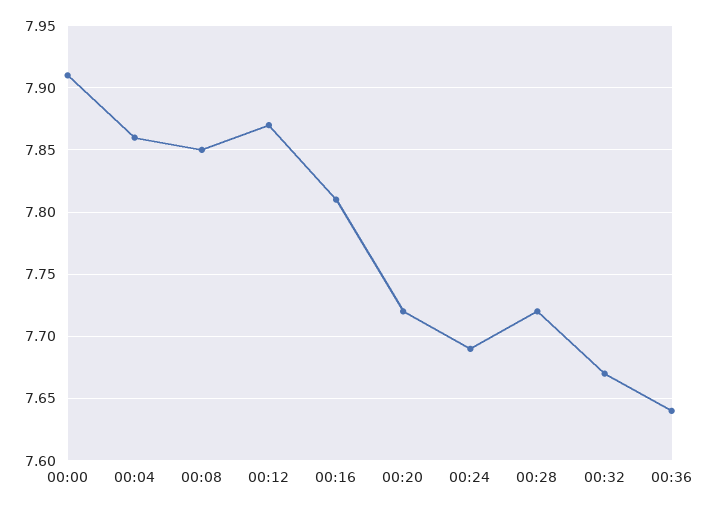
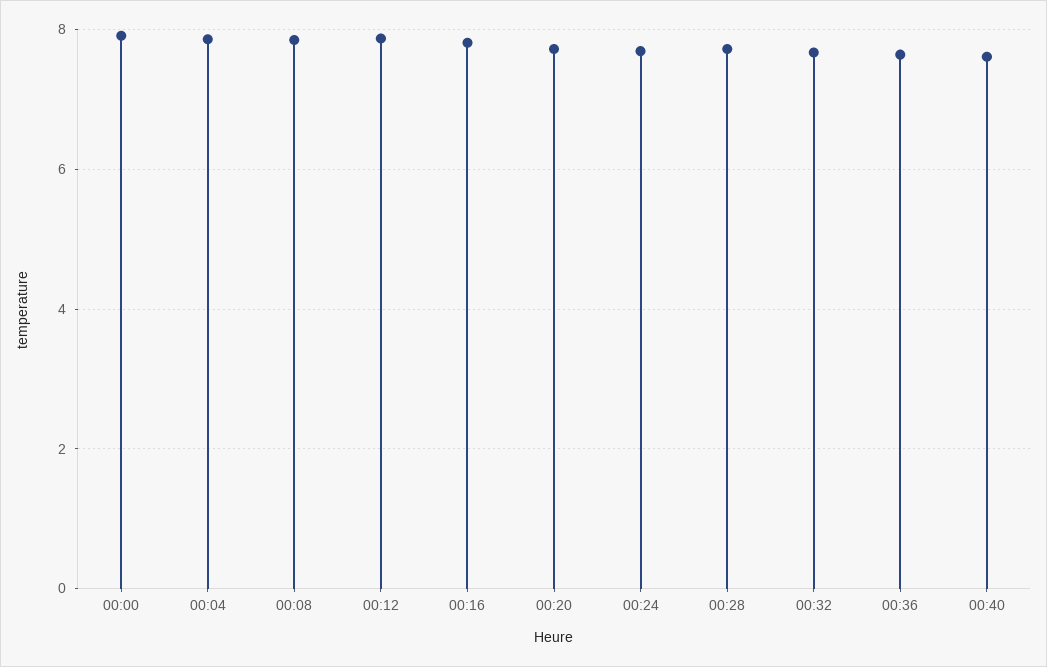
00:40: none -> 7.6

